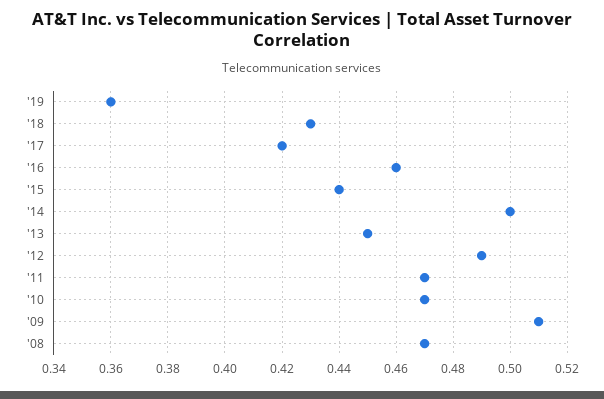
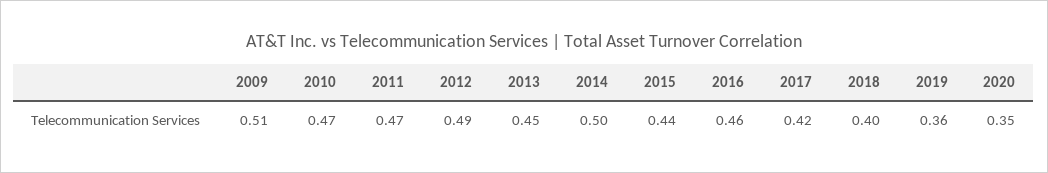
'18: 0.43 -> 0.4
'08: 0.47 -> none
2020: none -> 0.35

